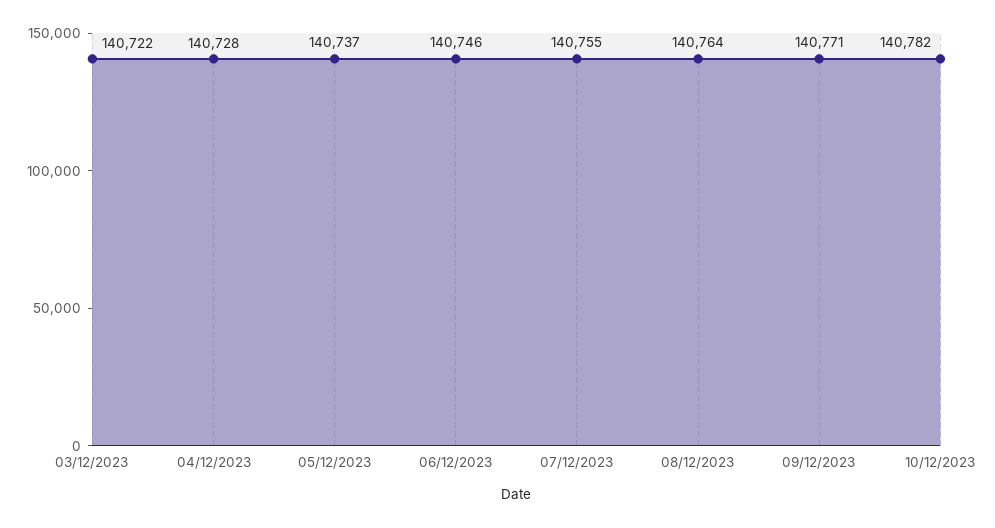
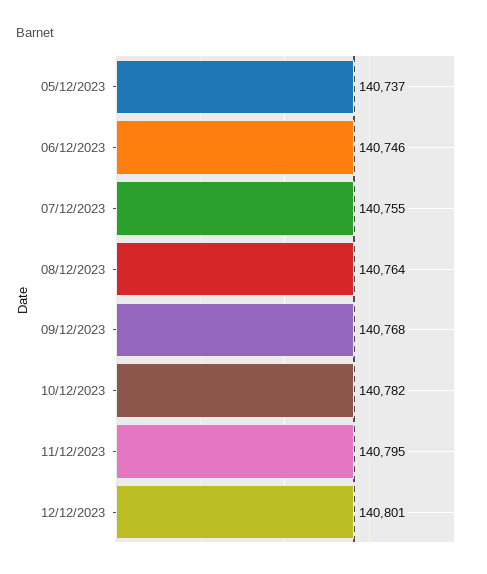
03/12/2023: 140722 -> none
04/12/2023: 140728 -> none
09/12/2023: 140771 -> 140768
11/12/2023: none -> 140795
12/12/2023: none -> 140801

